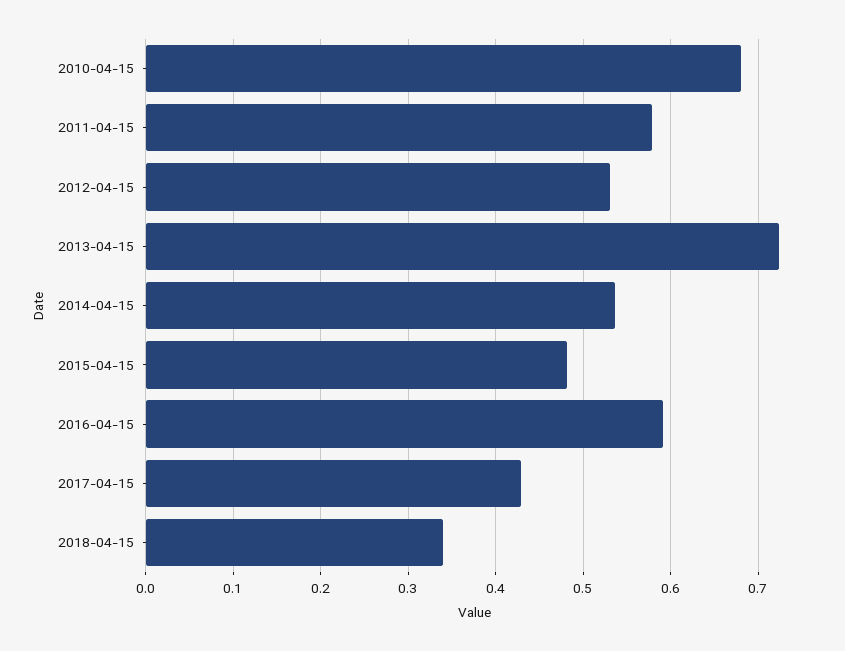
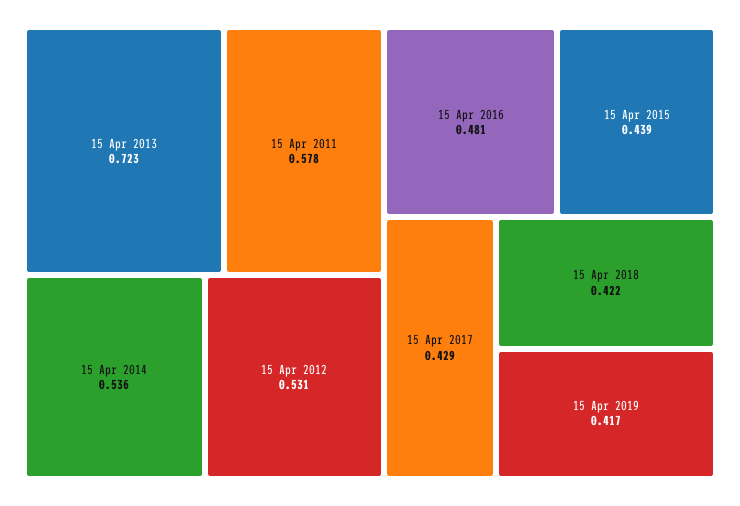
2010-04-15: 0.68 -> none
2015-04-15: 0.48 -> 0.439
2016-04-15: 0.59 -> 0.481
2018-04-15: 0.34 -> 0.422
15 Apr 2019: none -> 0.417

